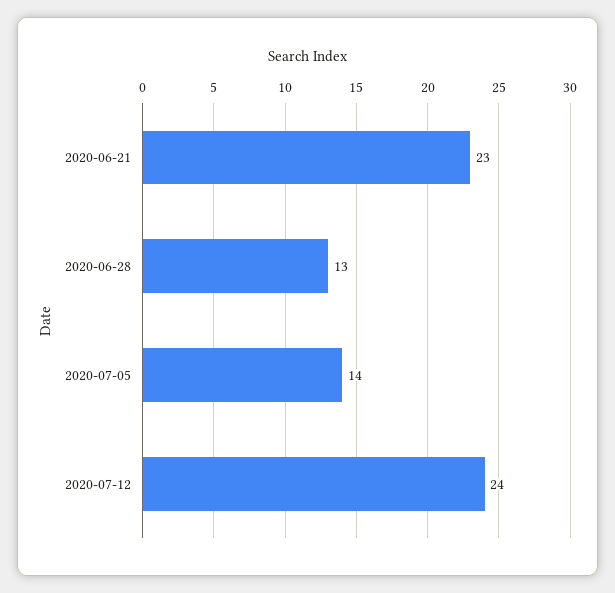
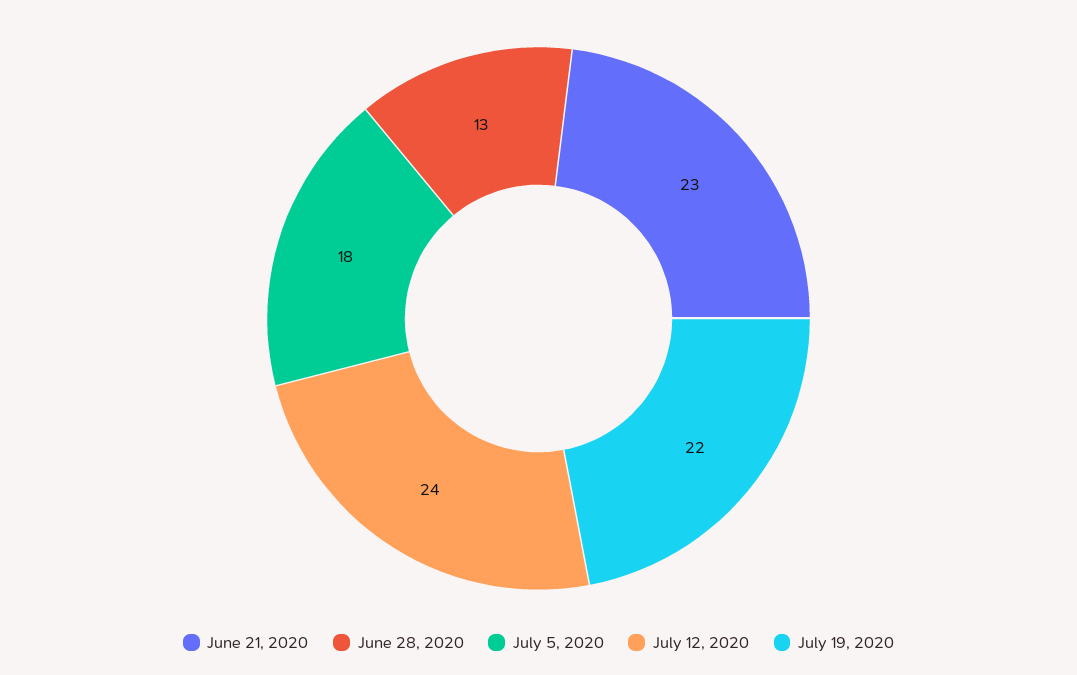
2020-07-05: 14 -> 18
July 19, 2020: none -> 22

